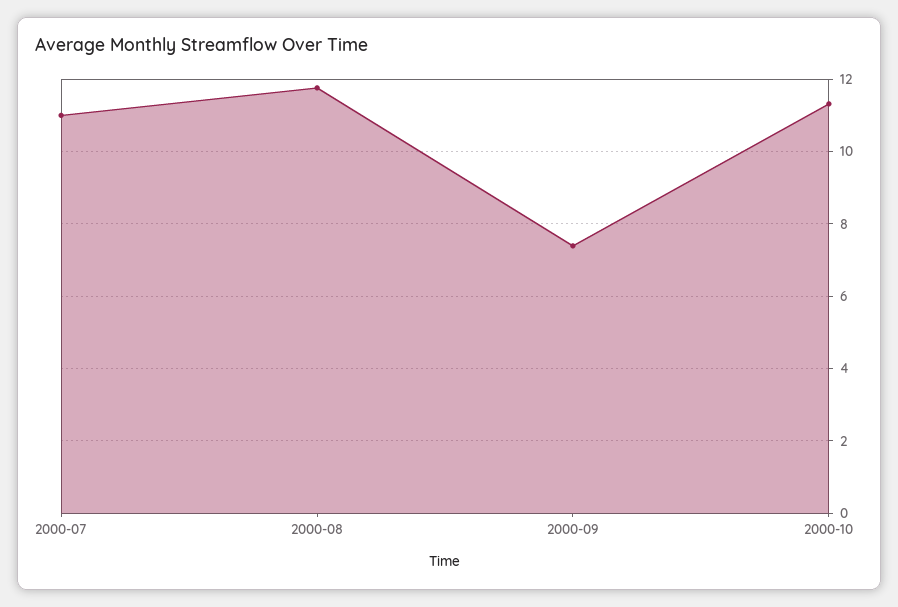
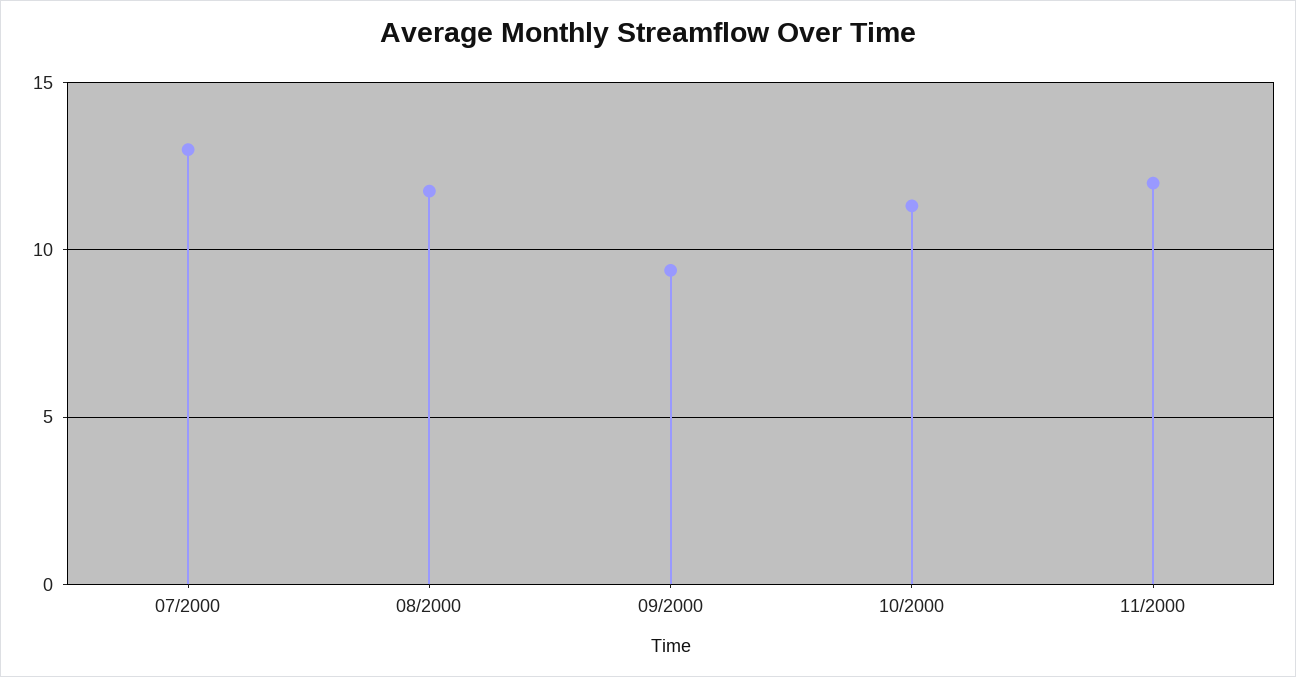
2000-07: 11 -> 13
2000-09: 7.4 -> 9.5
11/2000: none -> 12

